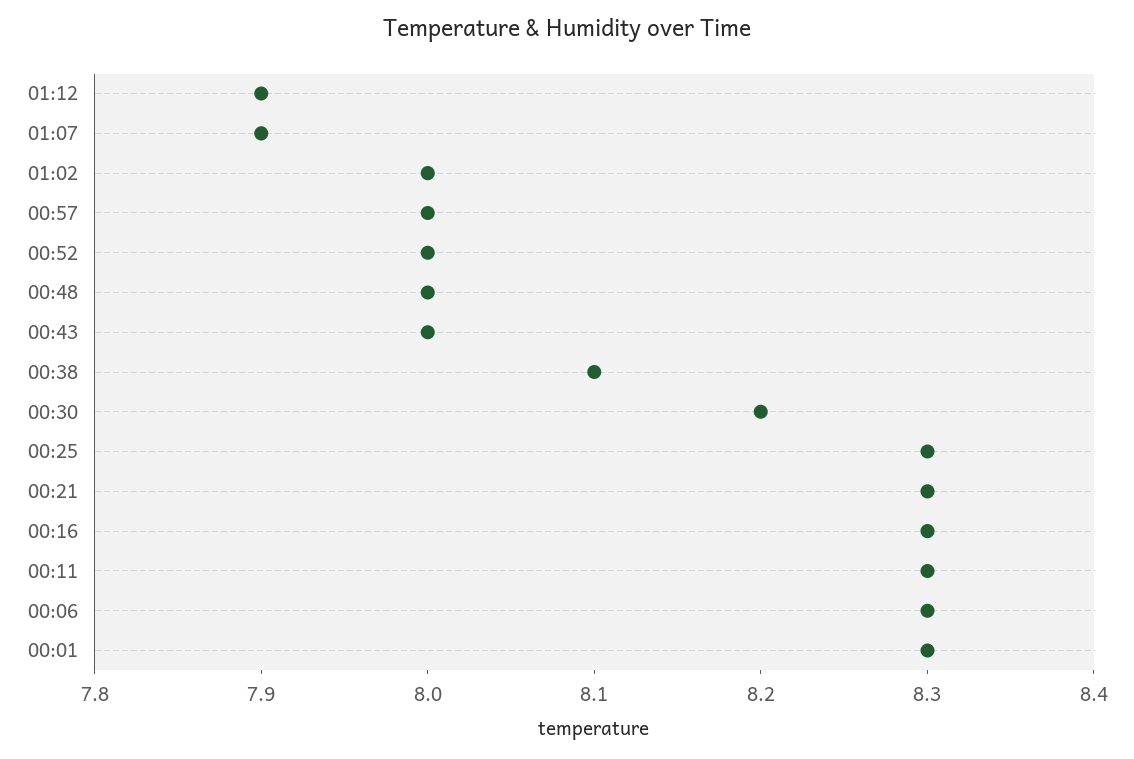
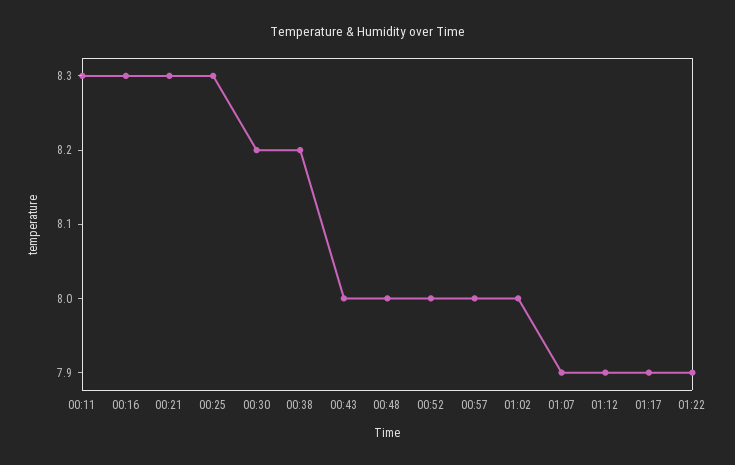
00:38: 8.1 -> 8.2
00:06: 8.3 -> none
00:01: 8.3 -> none
01:17: none -> 7.9
01:22: none -> 7.9

